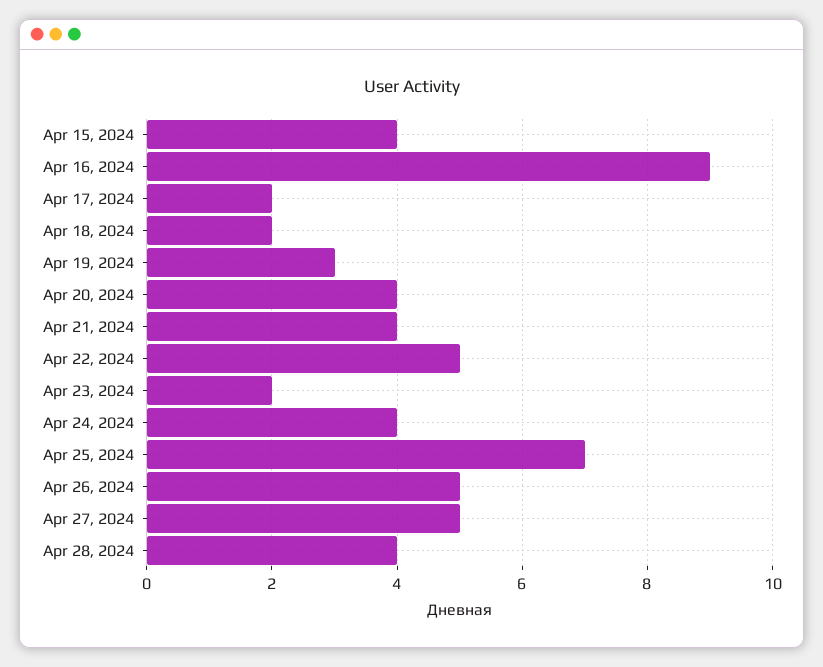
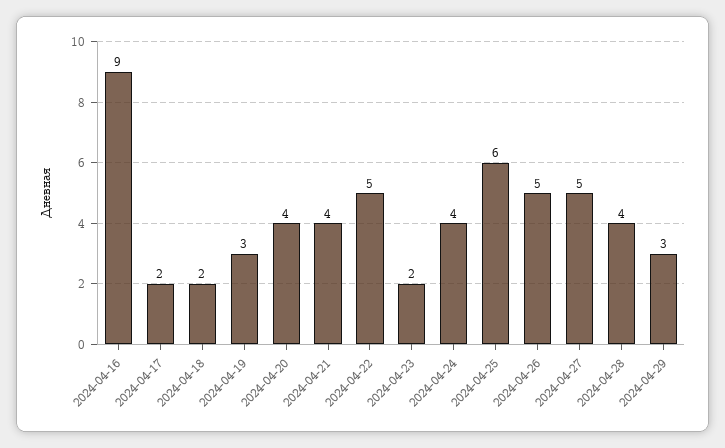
Apr 15, 2024: 4 -> none
Apr 25, 2024: 7 -> 6
2024-04-29: none -> 3

